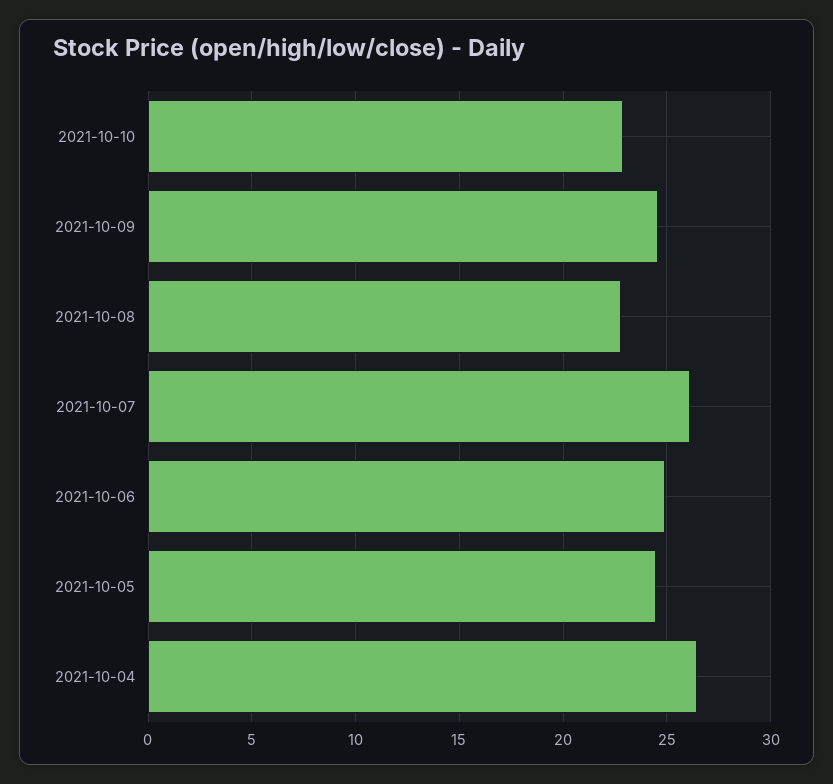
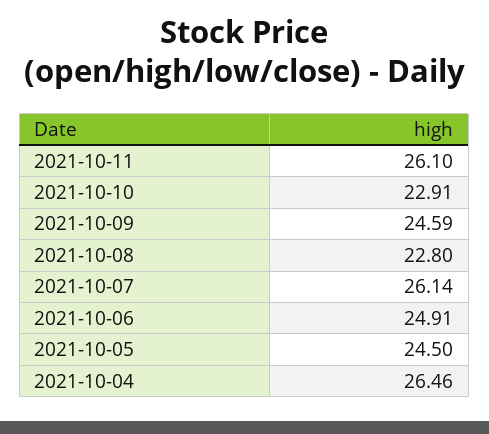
2021-10-11: none -> 26.1

